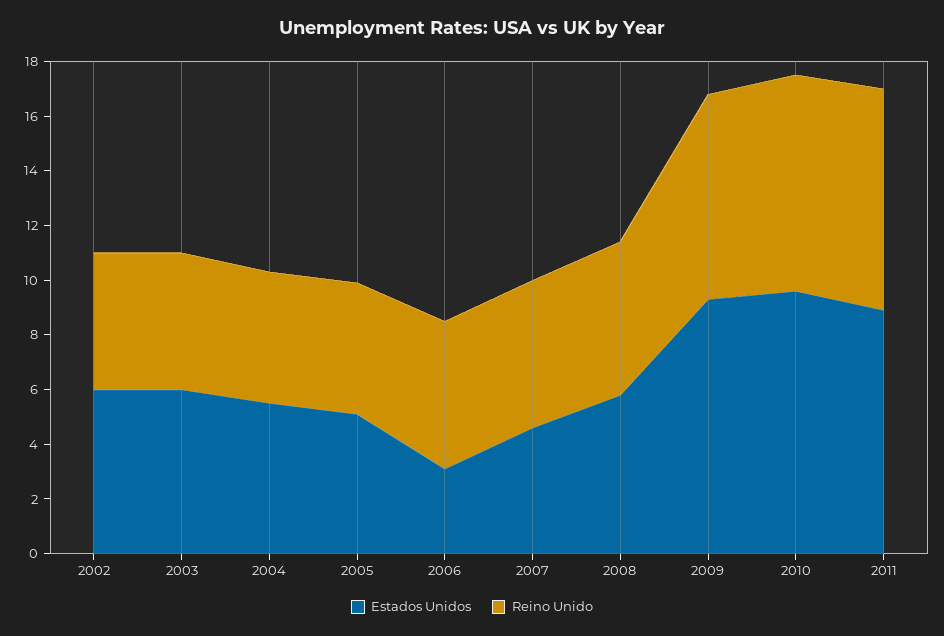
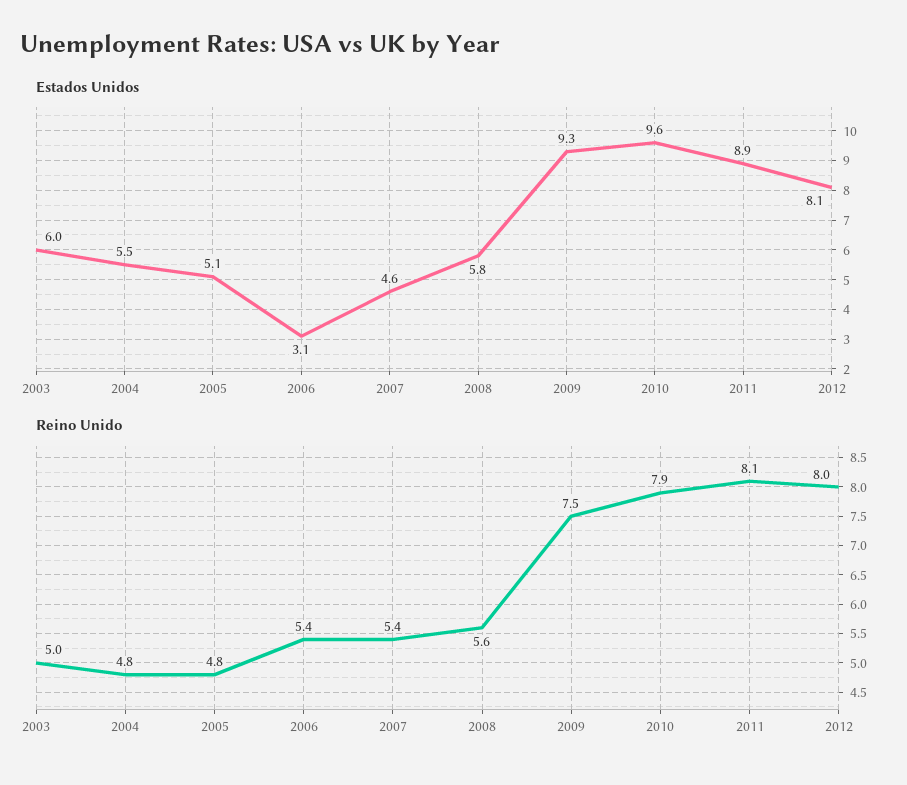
Estados Unidos, 2002: 6 -> none
Reino Unido, 2002: 5 -> none
Estados Unidos, 2012: none -> 8.1
Reino Unido, 2012: none -> 8

